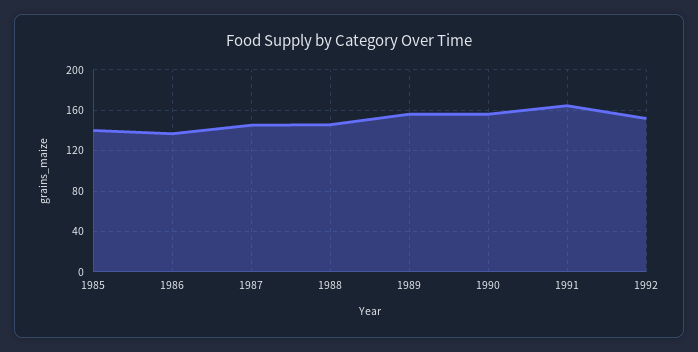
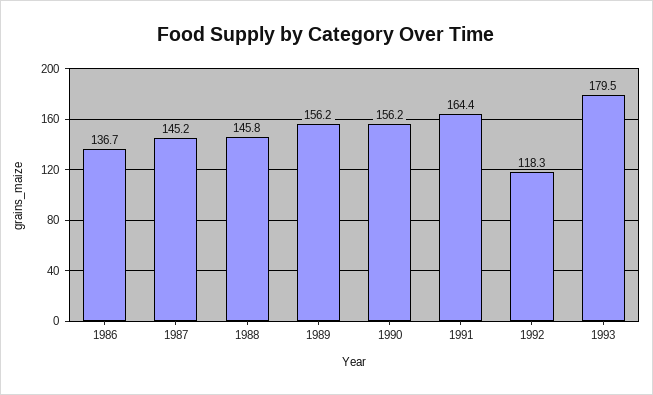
1985: 140 -> none
1992: 150 -> 118.3
1993: none -> 179.5

